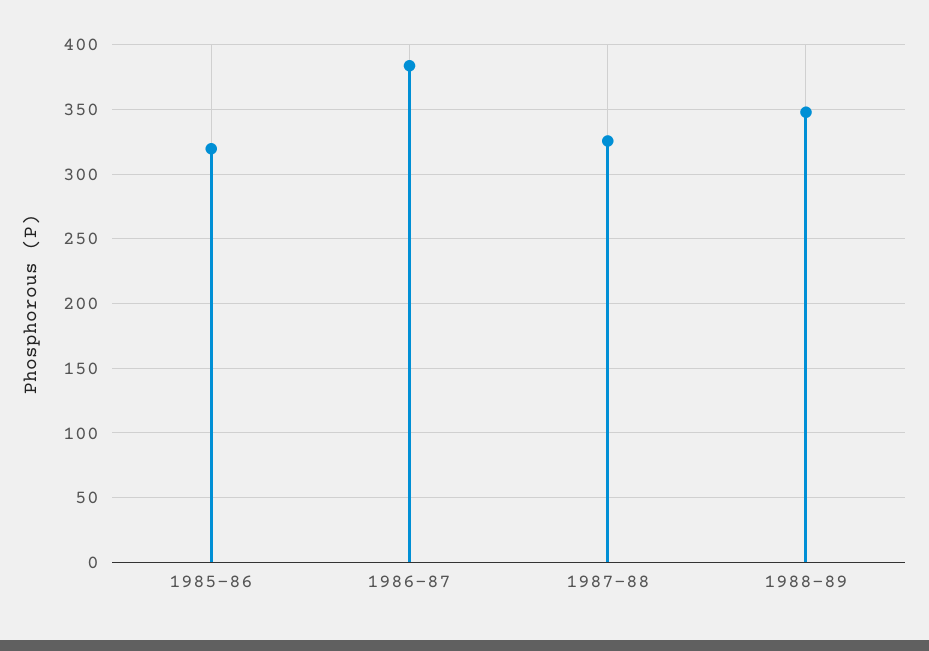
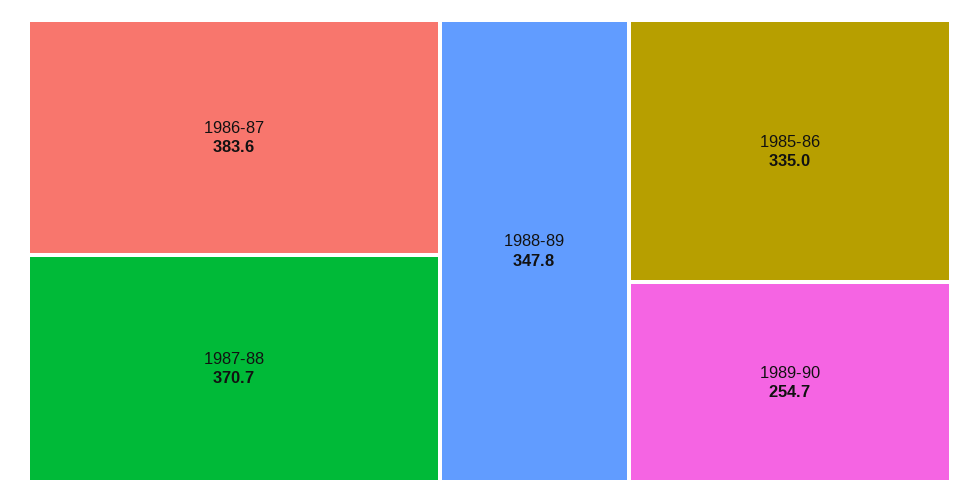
1985-86: 320 -> 335
1987-88: 325 -> 370.7
1989-90: none -> 254.7

